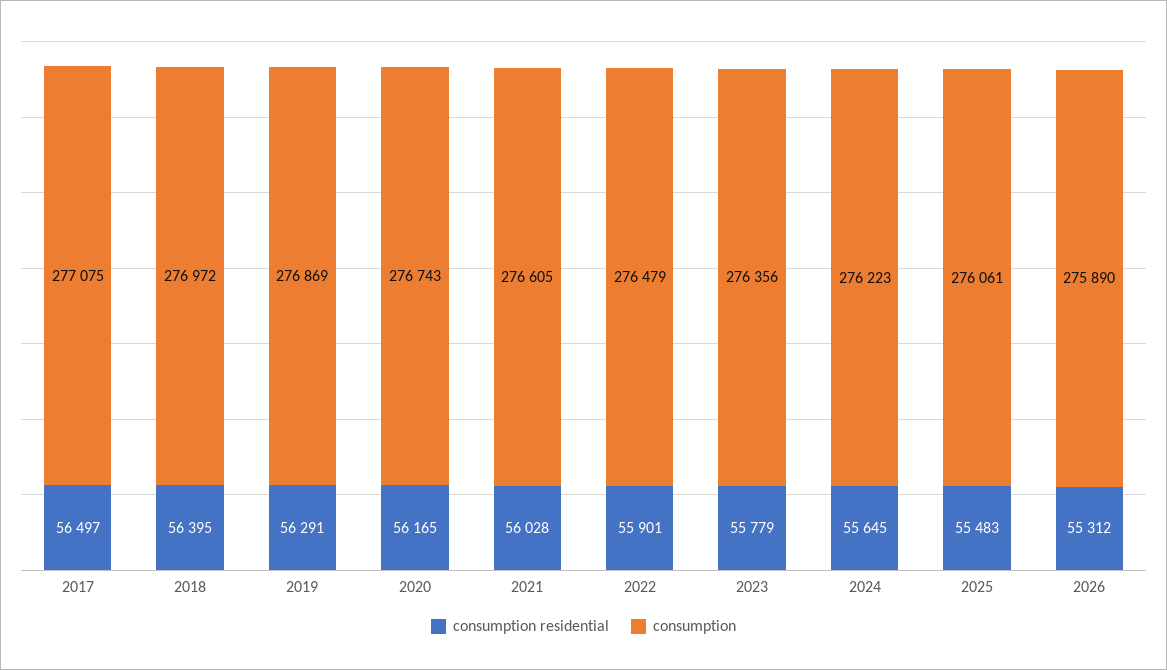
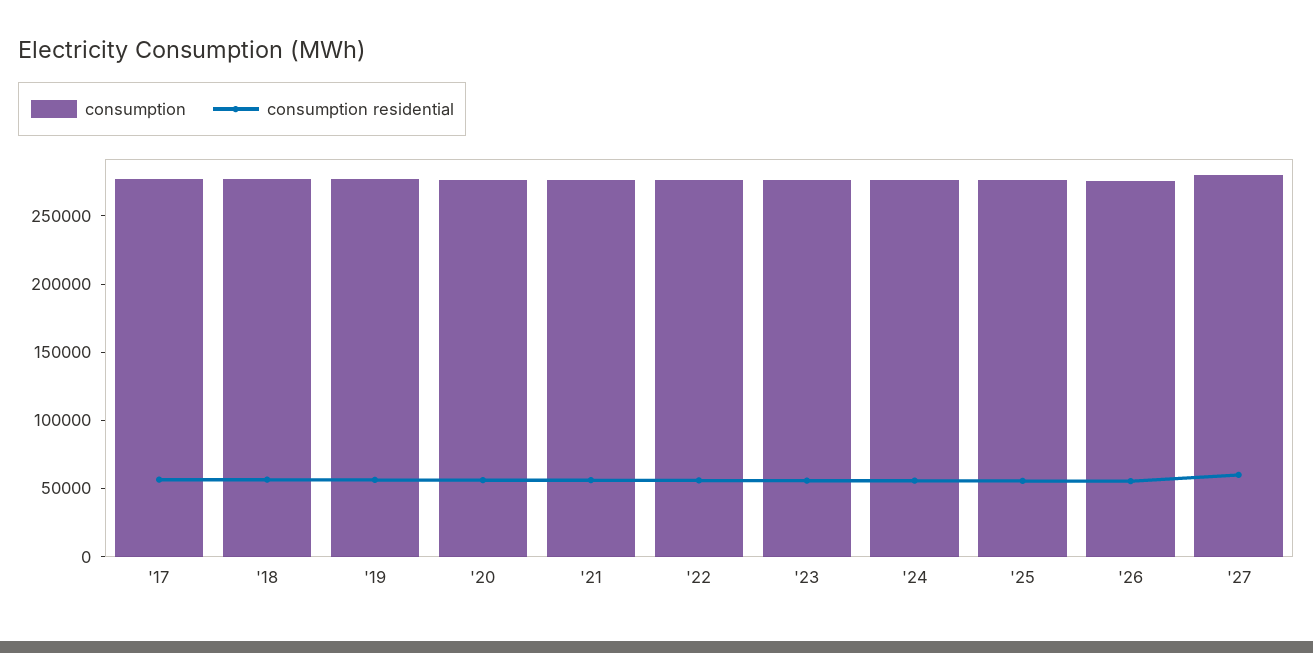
consumption, '27: none -> 280000
consumption residential, '27: none -> 60000

